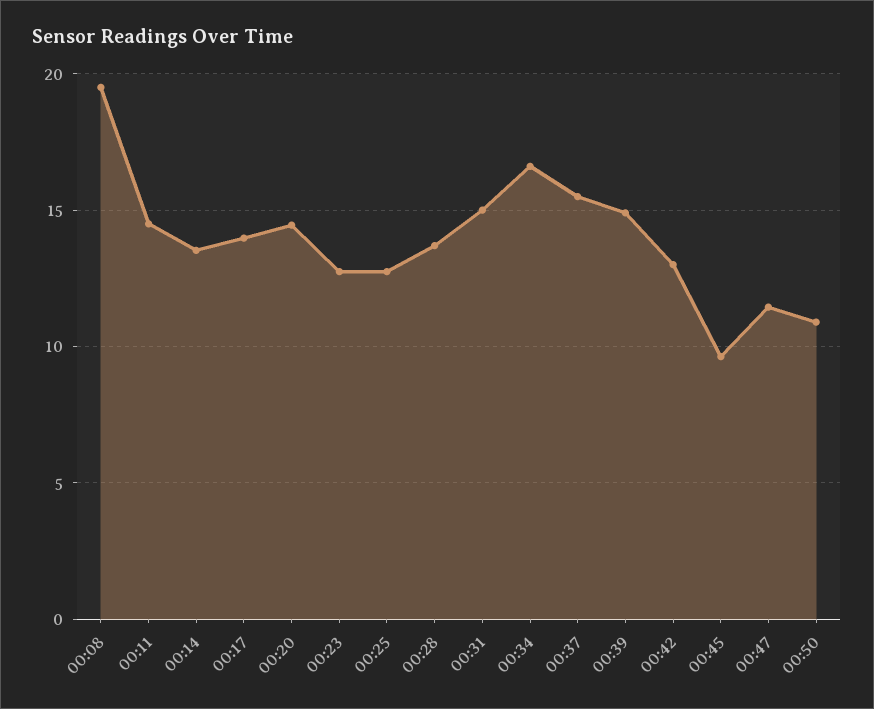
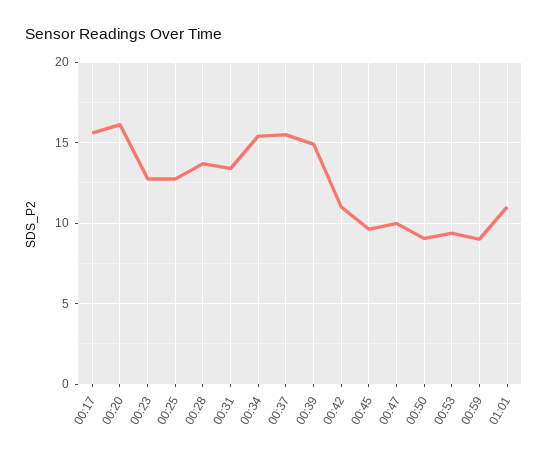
00:08: 19.5 -> none
00:11: 14.5 -> none
00:14: 13.5 -> none
00:17: 14 -> 15.5
00:20: 14.5 -> 16
00:31: 15 -> 13.5
00:34: 16.5 -> 15.5
00:42: 13 -> 11
00:47: 11.5 -> 10
00:50: 11 -> 9
00:53: none -> 9.5
00:59: none -> 9
01:01: none -> 11

